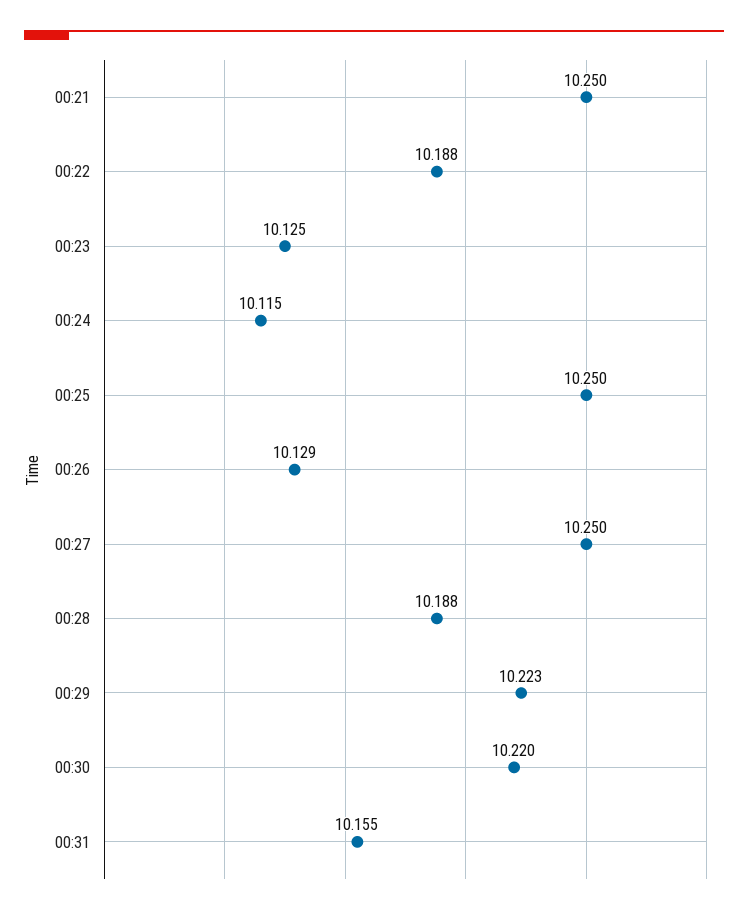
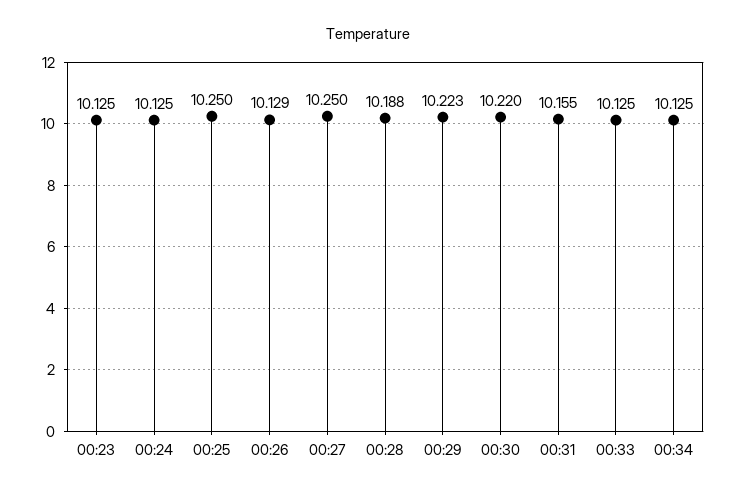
00:21: 10.25 -> none
00:22: 10.188 -> none
00:24: 10.115 -> 10.125
00:33: none -> 10.125
00:34: none -> 10.125

